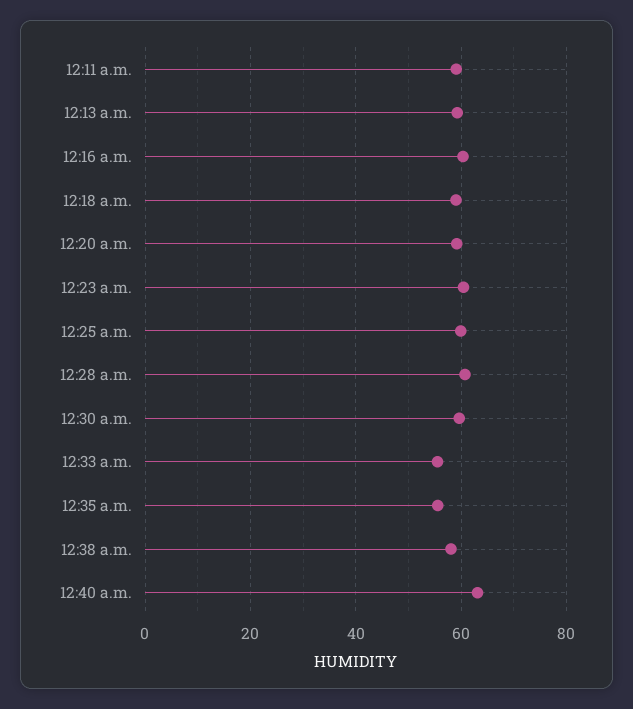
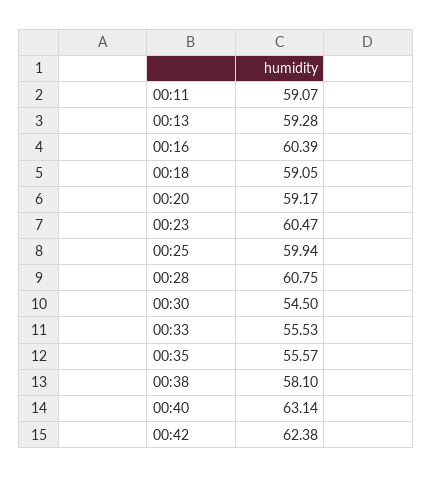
12:30 a.m.: 60 -> 54.5
00:42: none -> 62.38

